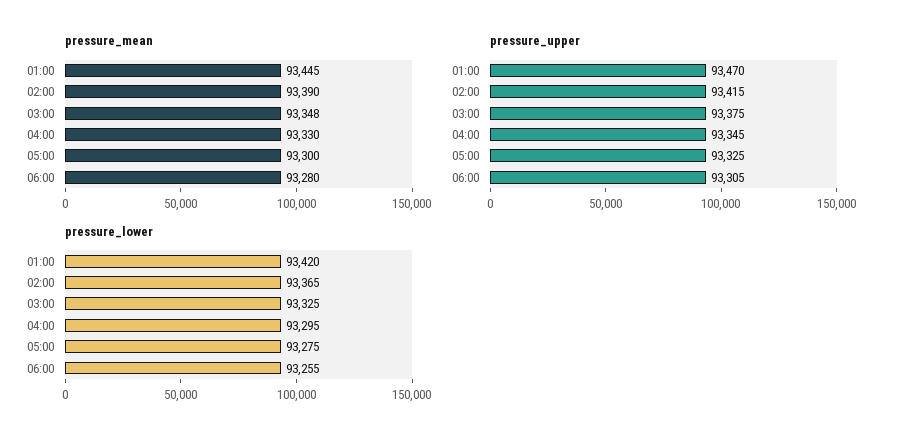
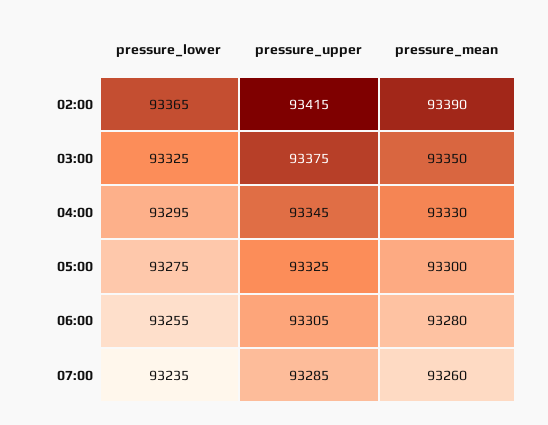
pressure_mean, 01:00: 93445 -> none
pressure_mean, 03:00: 93348 -> 93350
pressure_upper, 01:00: 93470 -> none
pressure_lower, 01:00: 93420 -> none
pressure_lower, 07:00: none -> 93235
pressure_upper, 07:00: none -> 93285
pressure_mean, 07:00: none -> 93260

